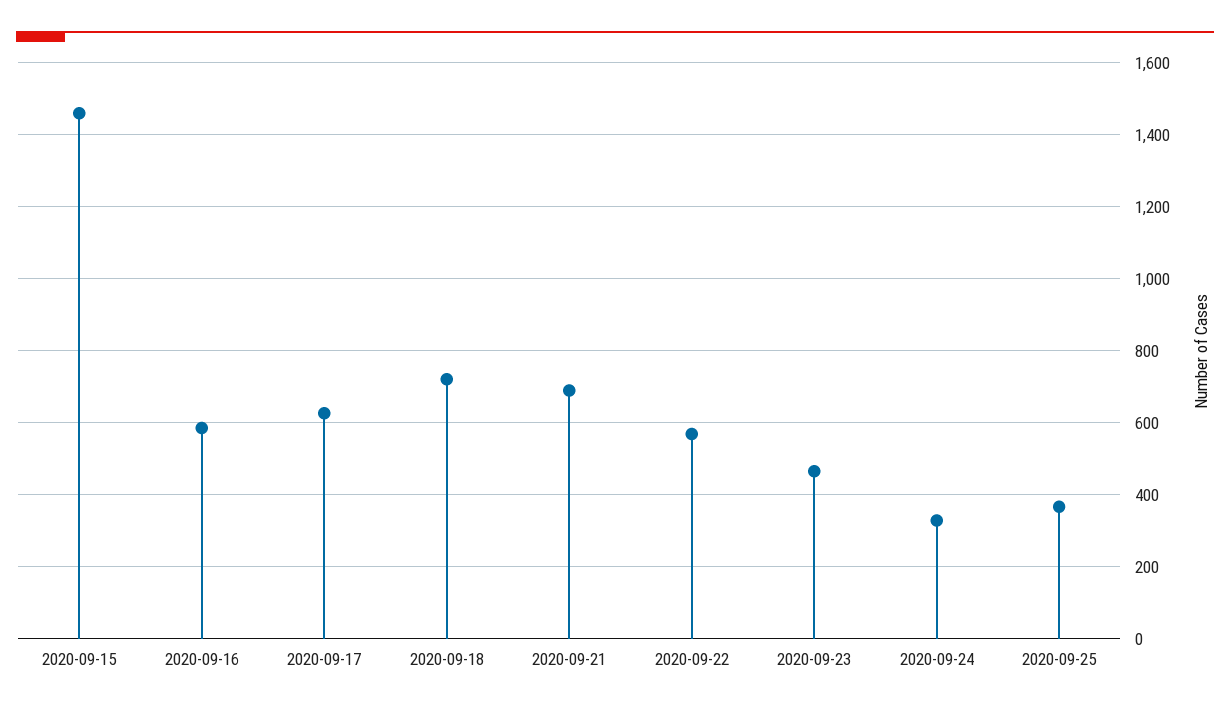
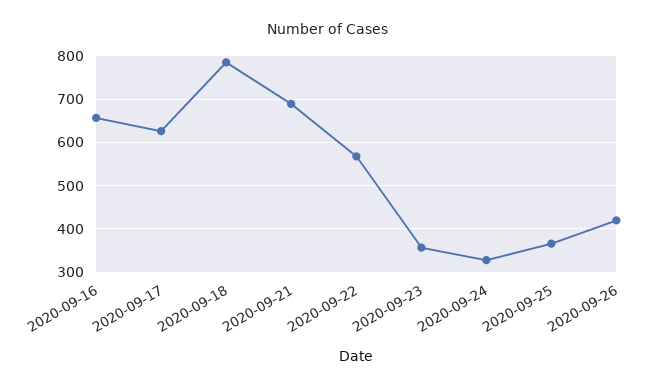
2020-09-15: 1460 -> none
2020-09-16: 580 -> 660
2020-09-18: 720 -> 780
2020-09-23: 460 -> 360
2020-09-26: none -> 420

